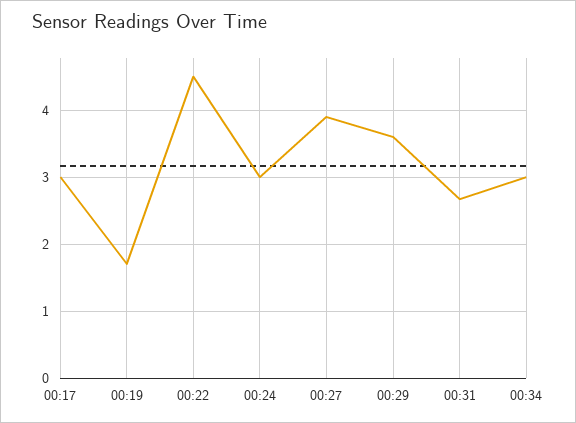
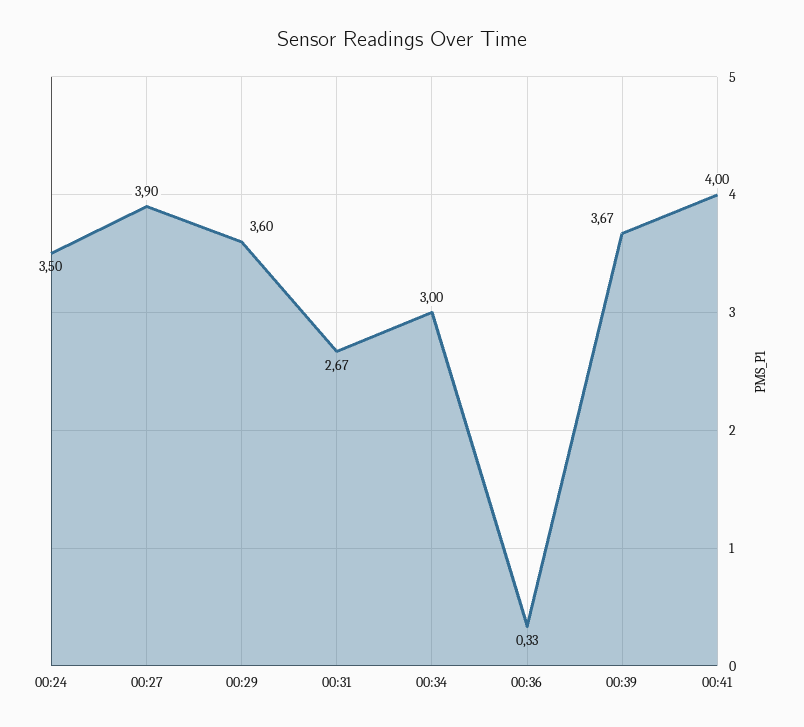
00:17: 3 -> none
00:19: 1.7 -> none
00:22: 4.5 -> none
00:24: 3 -> 3.5
00:36: none -> 0.33
00:39: none -> 3.67
00:41: none -> 4

